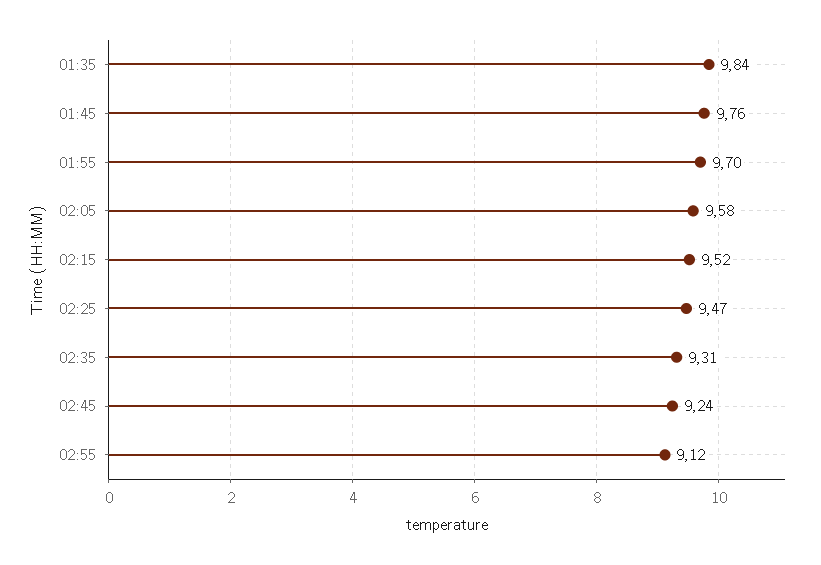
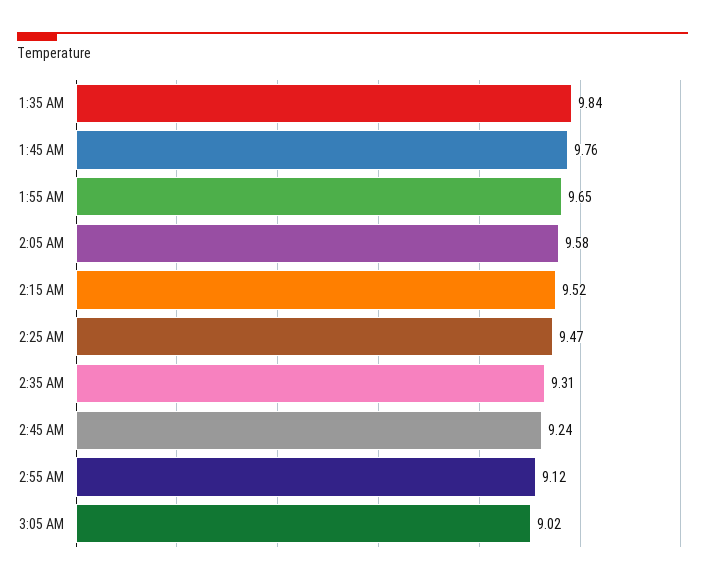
01:55: 9.7 -> 9.65
3:05 AM: none -> 9.02

